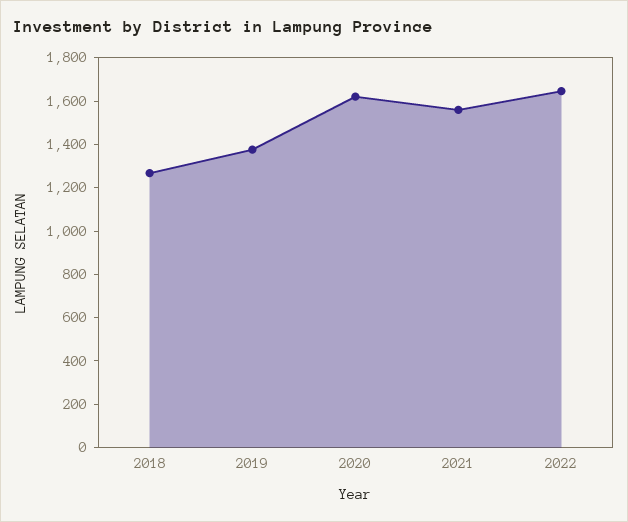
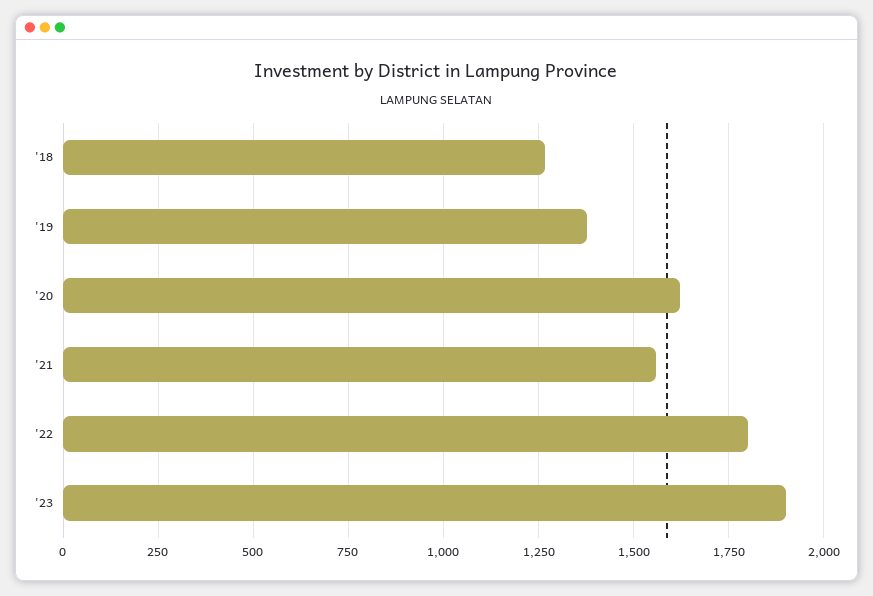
2022: 1650 -> 1800
'23: none -> 1900

